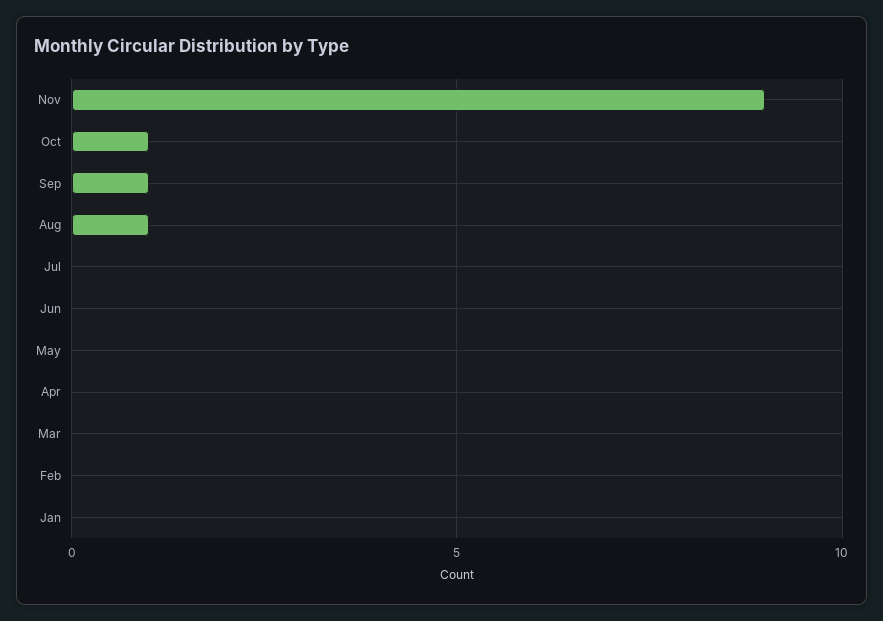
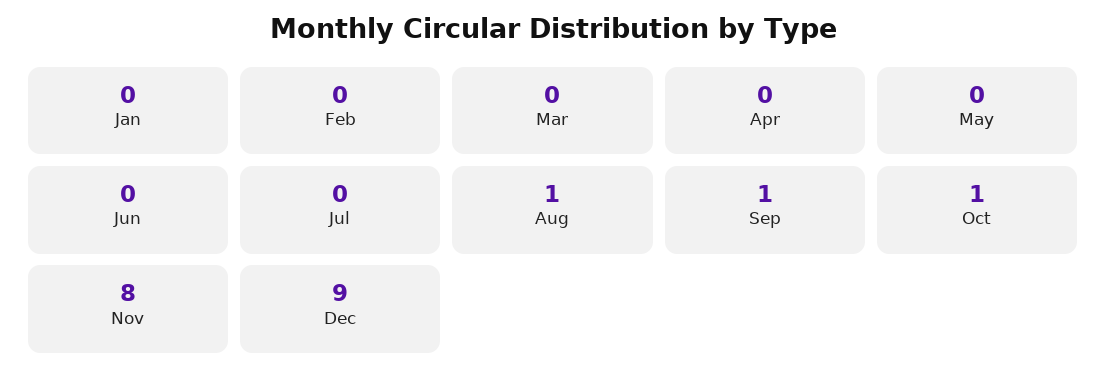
Nov: 9 -> 8
Dec: none -> 9

